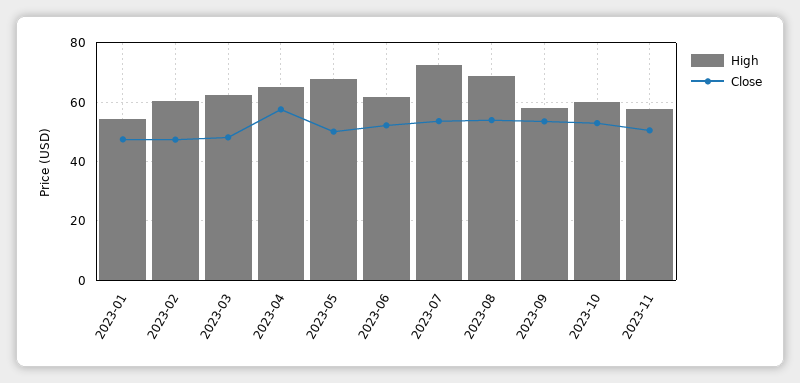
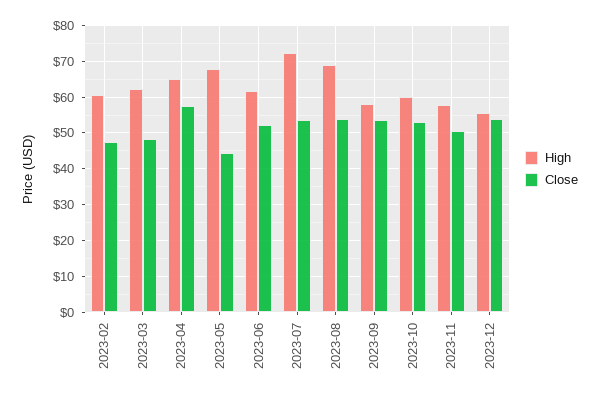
High, 2023-01: 55 -> none
Close, 2023-01: 47.5 -> none
Close, 2023-05: 50 -> 44
High, 2023-12: none -> 56
Close, 2023-12: none -> 54

